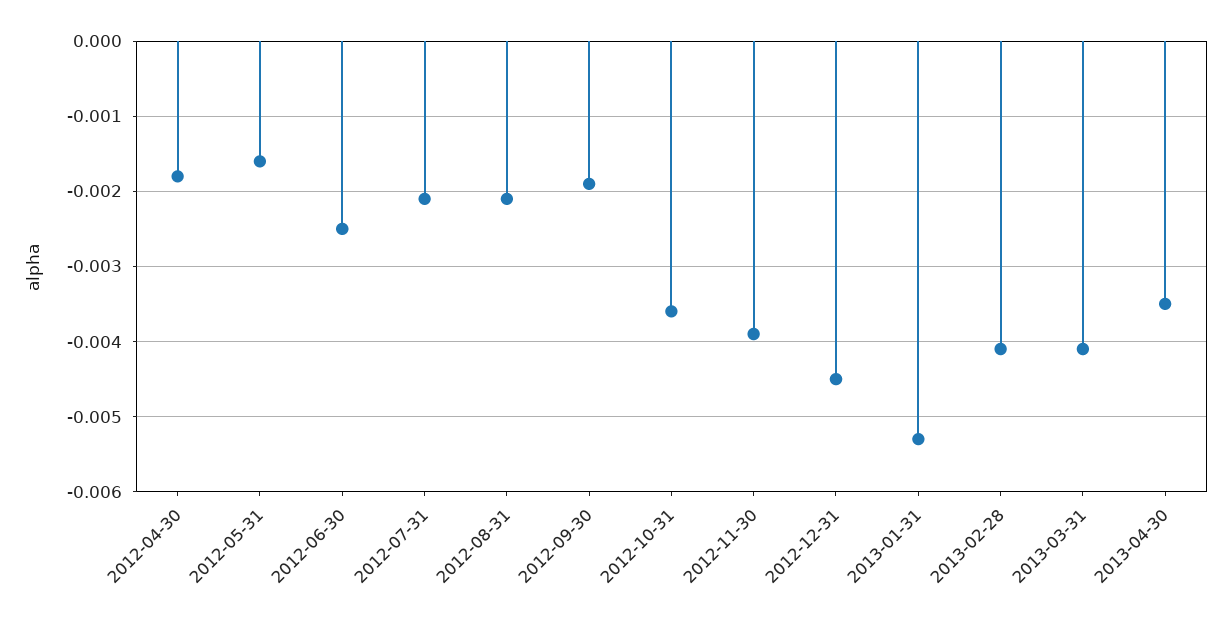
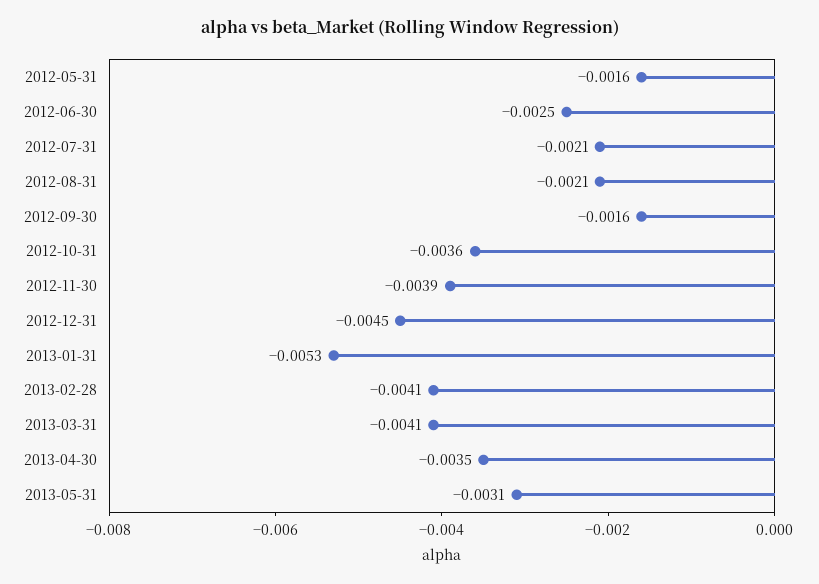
2012-04-30: -0.0018 -> none
2012-09-30: -0.0019 -> -0.0016
2013-05-31: none -> -0.0031

